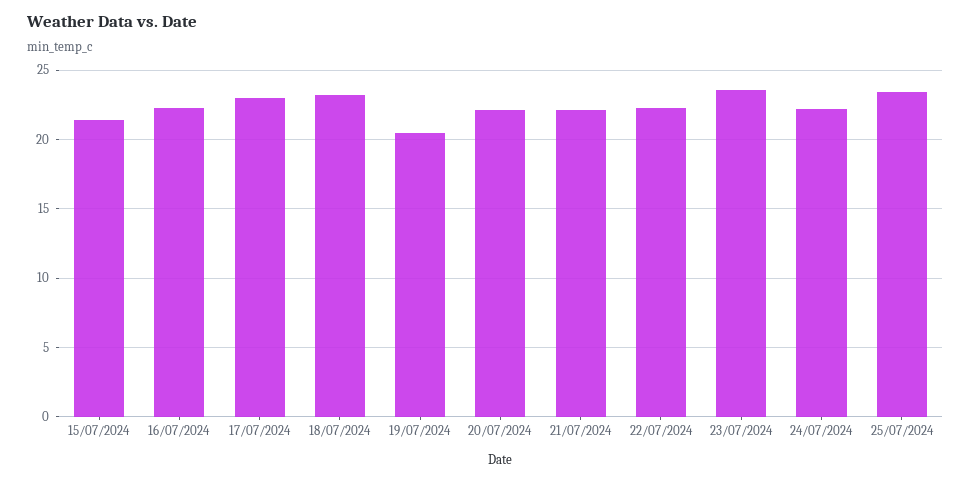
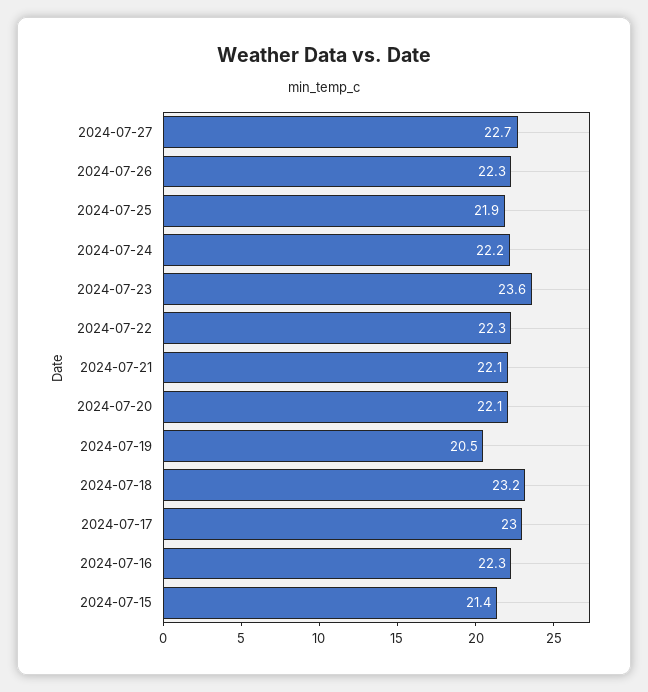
25/07/2024: 23.5 -> 21.9
2024-07-27: none -> 22.7
2024-07-26: none -> 22.3

